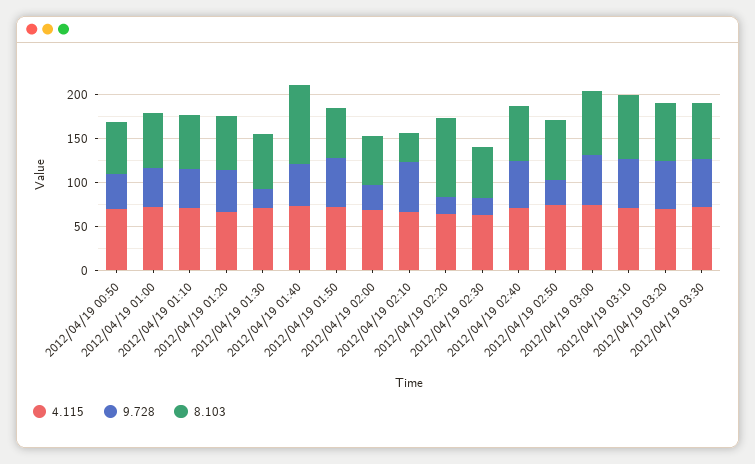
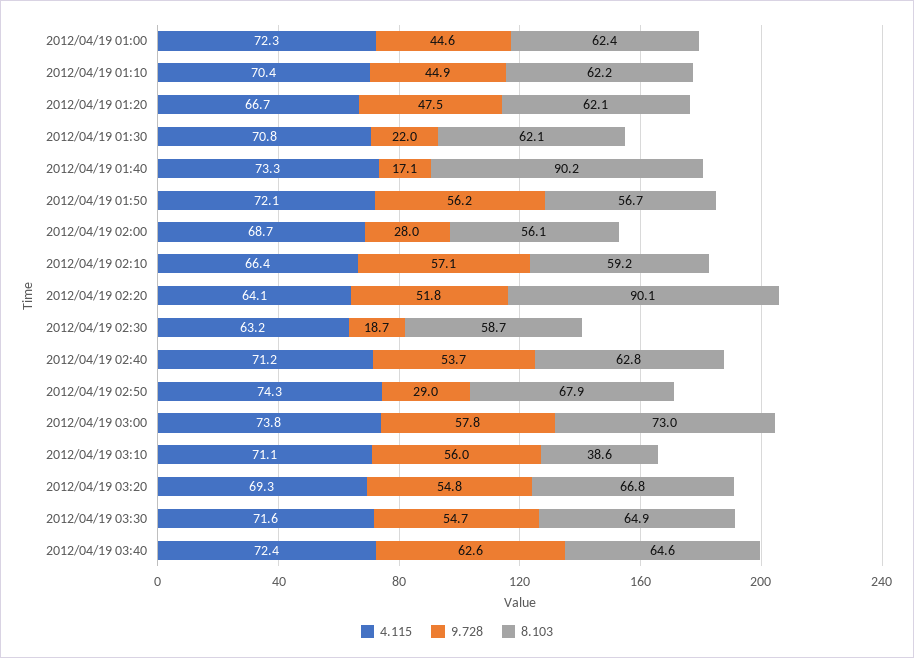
4.115, 2012/04/19 00:50: 70 -> none
9.728, 2012/04/19 00:50: 40 -> none
8.103, 2012/04/19 00:50: 60 -> none
9.728, 2012/04/19 01:40: 50 -> 17.1
8.103, 2012/04/19 02:10: 30 -> 59.2
9.728, 2012/04/19 02:20: 20 -> 51.8
8.103, 2012/04/19 03:10: 70 -> 38.6
4.115, 2012/04/19 03:40: none -> 72.4
9.728, 2012/04/19 03:40: none -> 62.6
8.103, 2012/04/19 03:40: none -> 64.6

